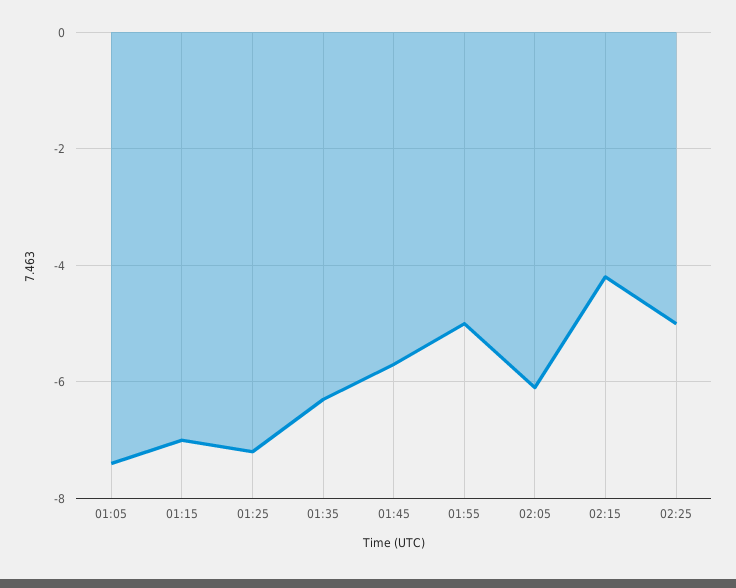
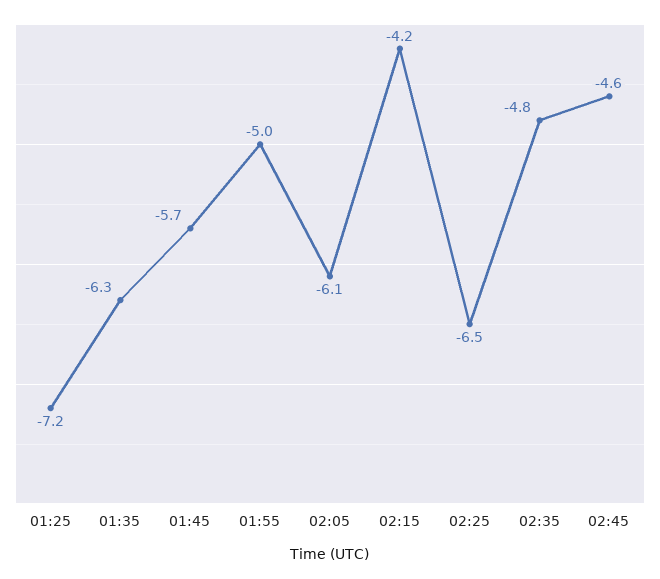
01:05: -7.5 -> none
01:15: -7 -> none
02:25: -5 -> -6.5
02:35: none -> -4.8
02:45: none -> -4.6

